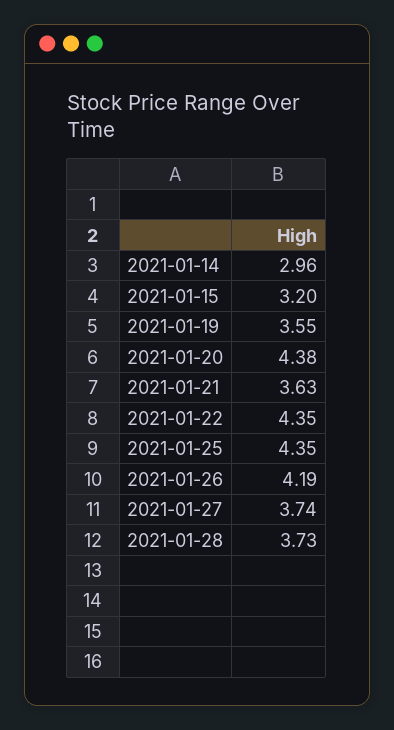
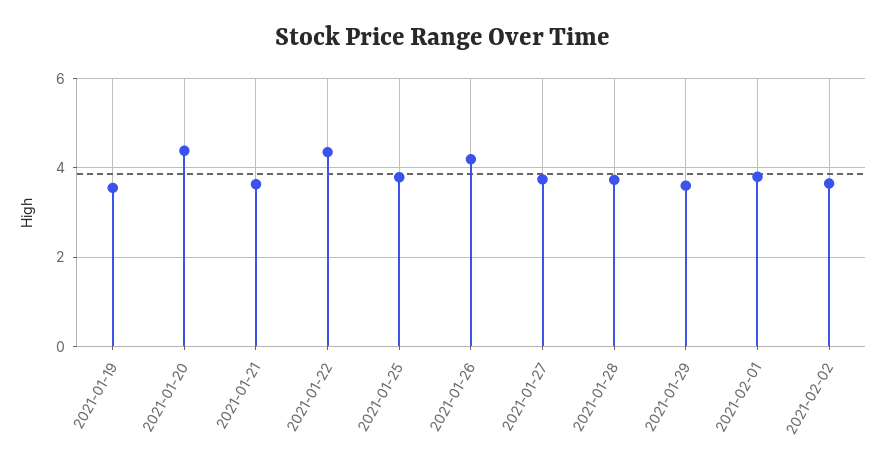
2021-01-14: 2.96 -> none
2021-01-15: 3.2 -> none
2021-01-25: 4.35 -> 3.8
2021-01-29: none -> 3.6
2021-02-01: none -> 3.8
2021-02-02: none -> 3.6

